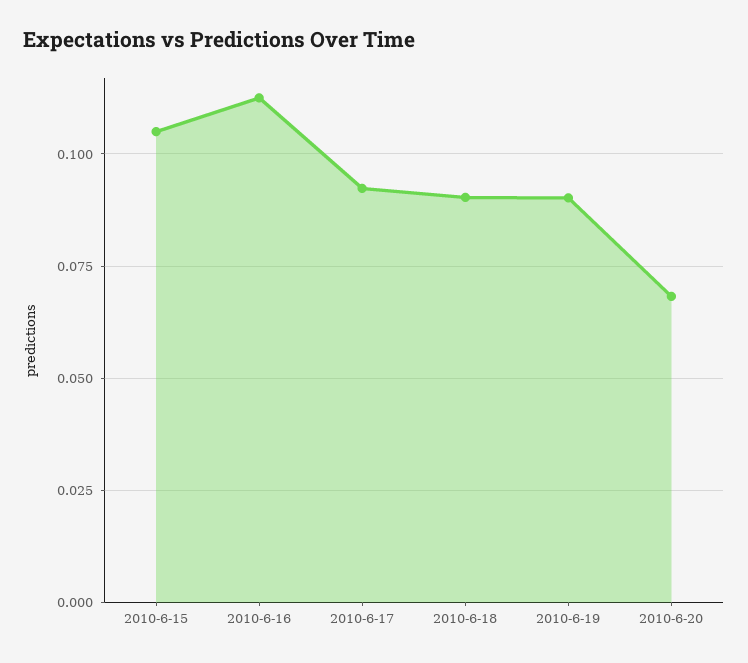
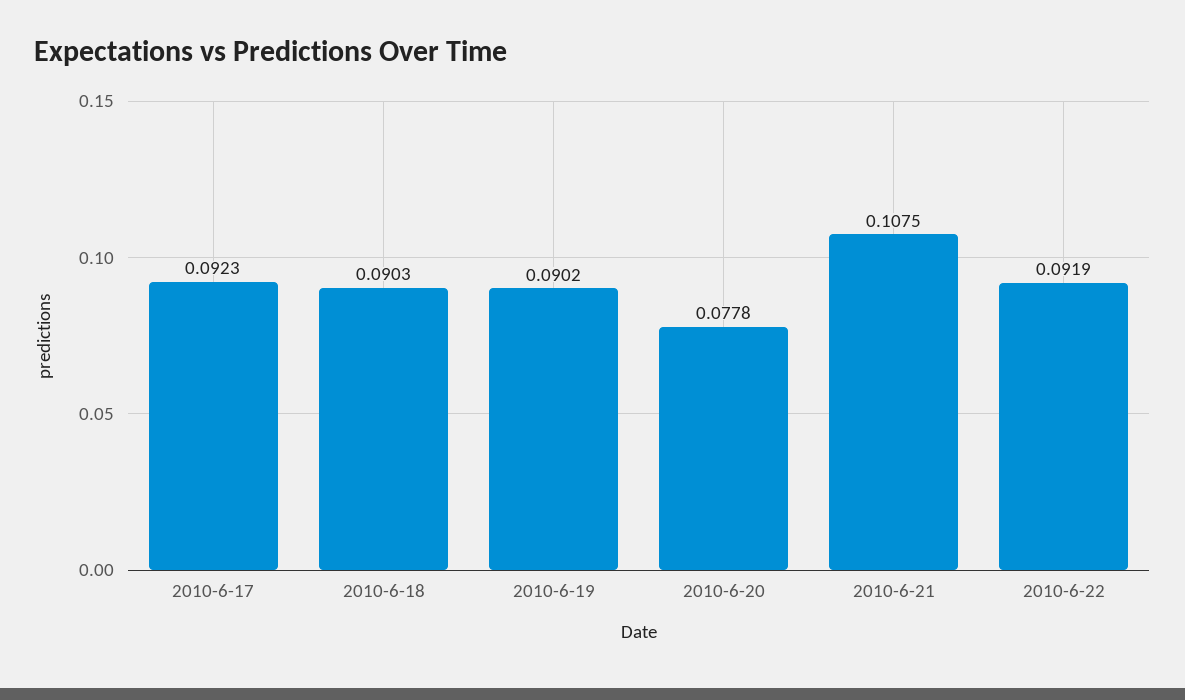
2010-6-15: 0.105 -> none
2010-6-16: 0.1125 -> none
2010-6-20: 0.0675 -> 0.0778
2010-6-21: none -> 0.1075
2010-6-22: none -> 0.0919

